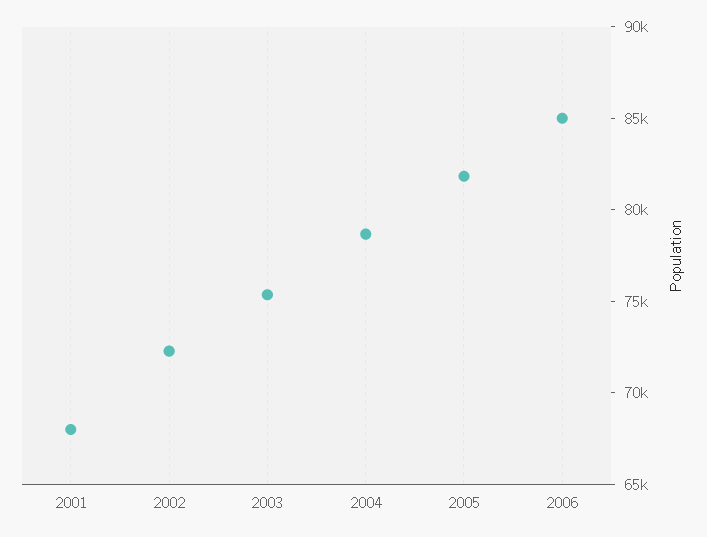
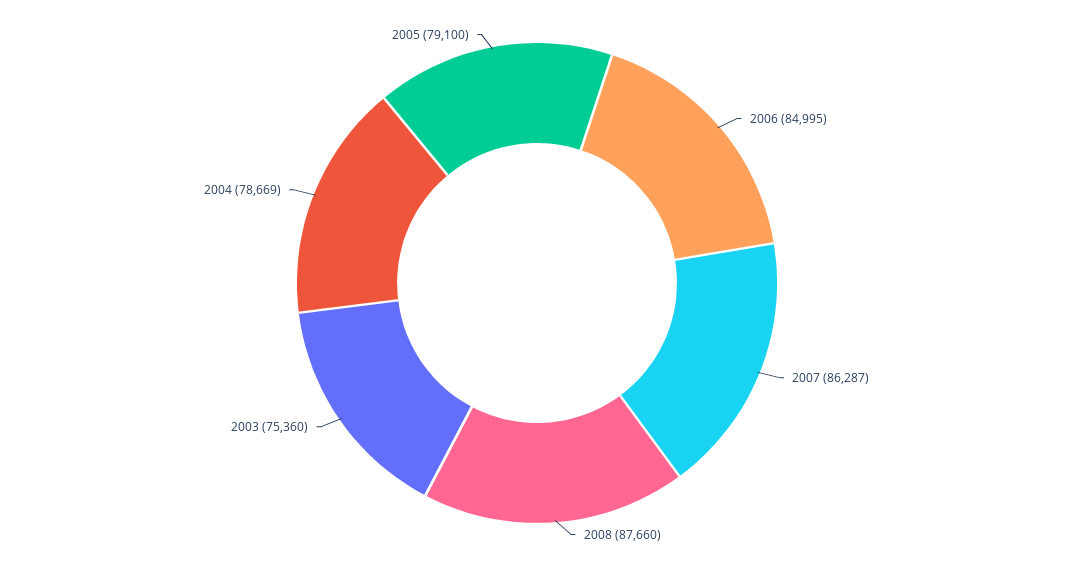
2001: 68000 -> none
2002: 72000 -> none
2005: 82000 -> 79100
2007: none -> 86287
2008: none -> 87660

